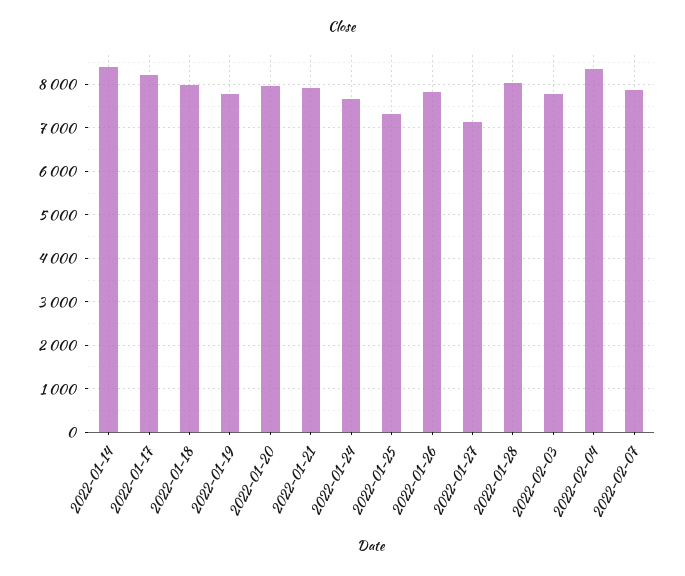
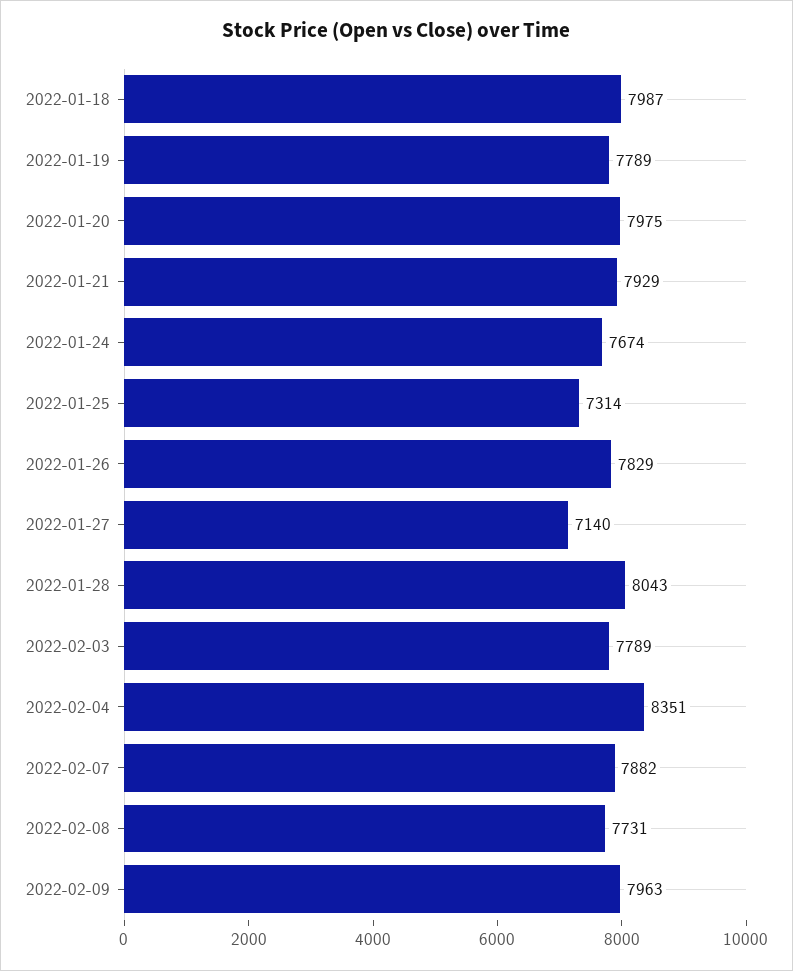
2022-01-14: 8400 -> none
2022-01-17: 8200 -> none
2022-02-08: none -> 7731
2022-02-09: none -> 7963

